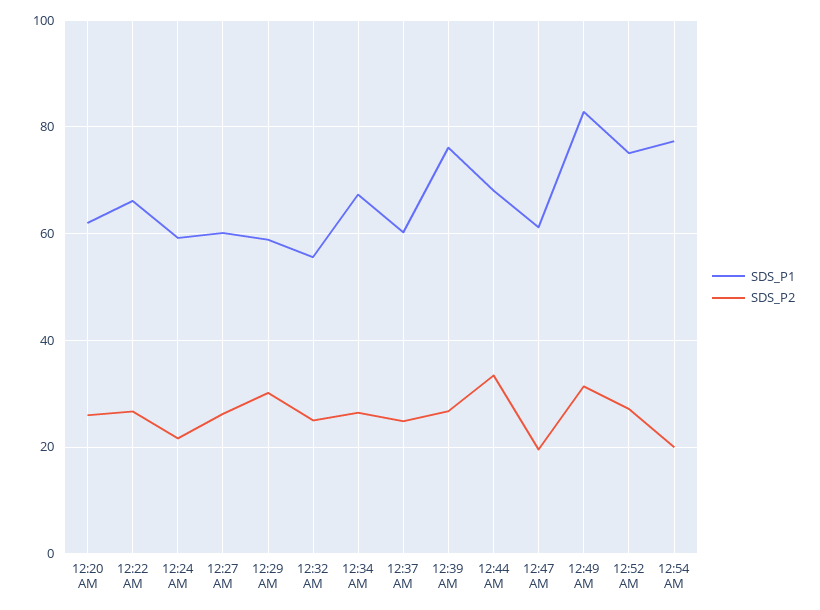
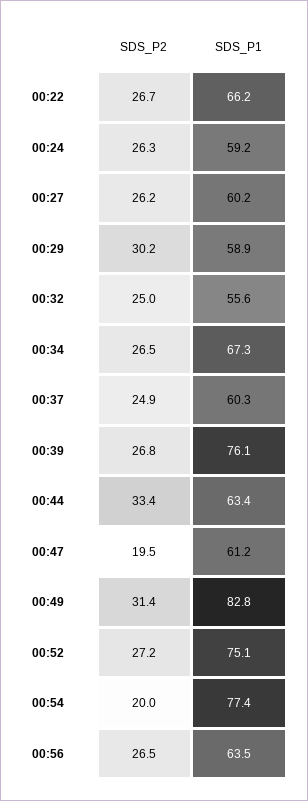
SDS_P1, 12:20 AM: 62 -> none
SDS_P2, 12:20 AM: 26 -> none
SDS_P2, 12:24 AM: 22 -> 26.3
SDS_P1, 12:44 AM: 68 -> 63.4
SDS_P2, 00:56: none -> 26.5
SDS_P1, 00:56: none -> 63.5

